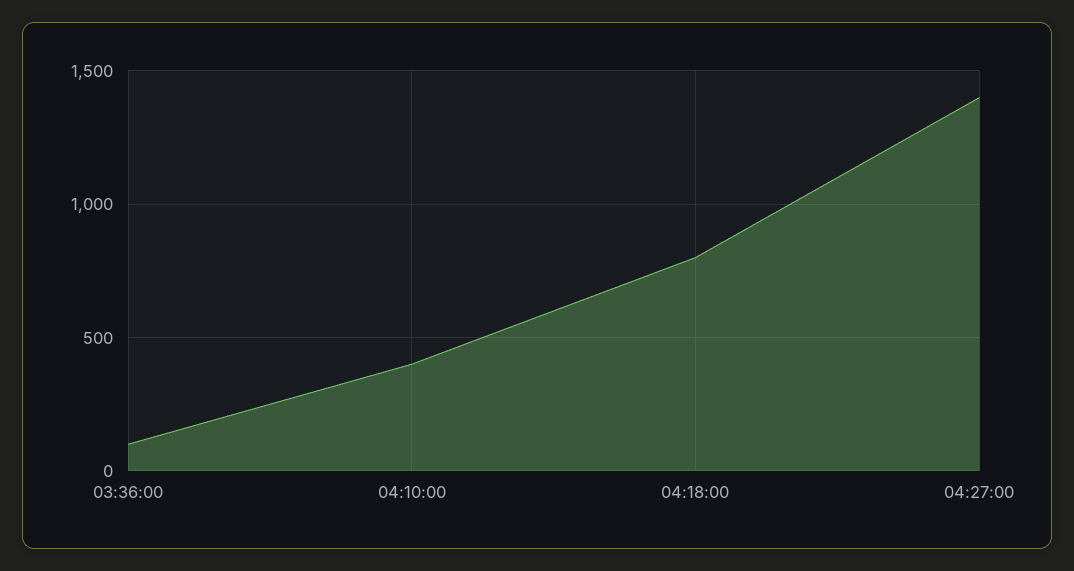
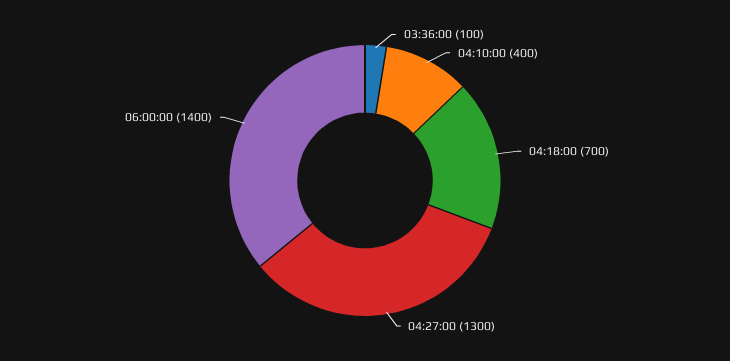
04:18:00: 800 -> 700
04:27:00: 1400 -> 1300
06:00:00: none -> 1400

